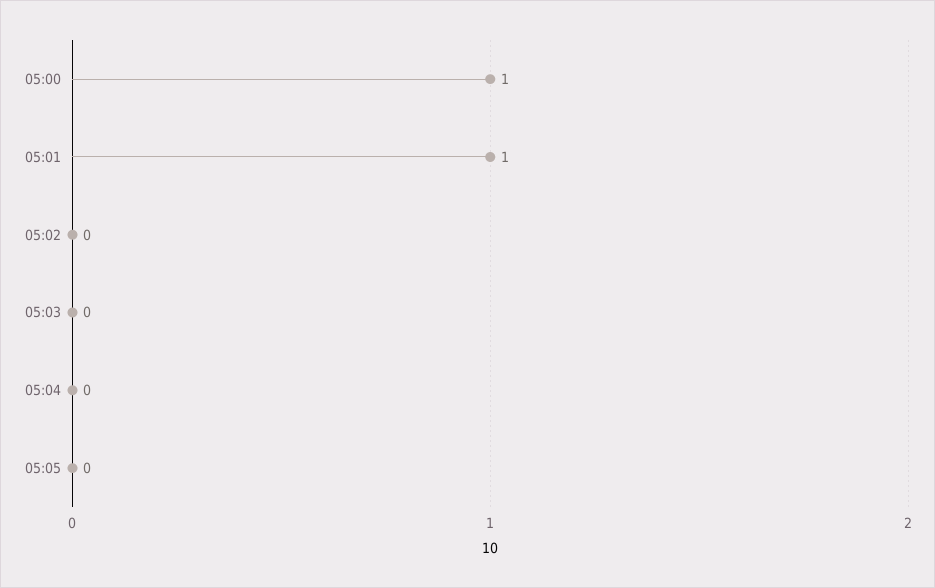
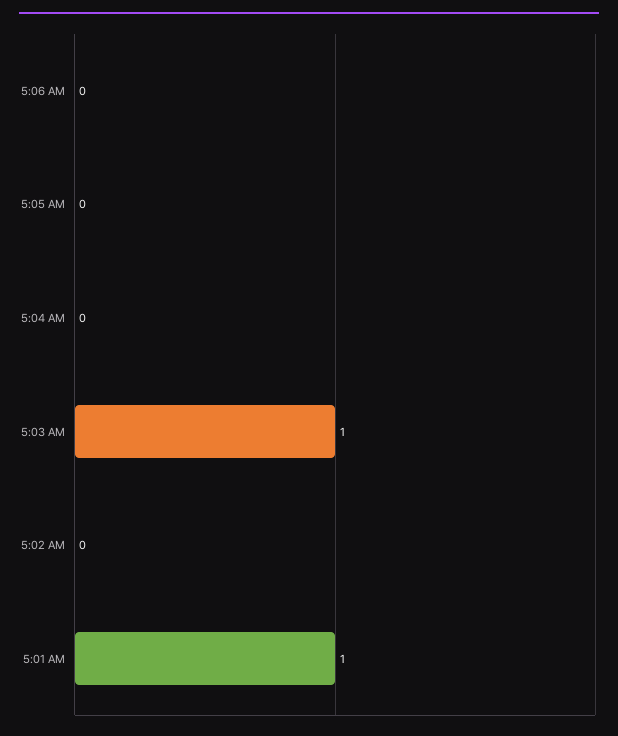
05:00: 1 -> none
05:03: 0 -> 1
5:06 AM: none -> 0

